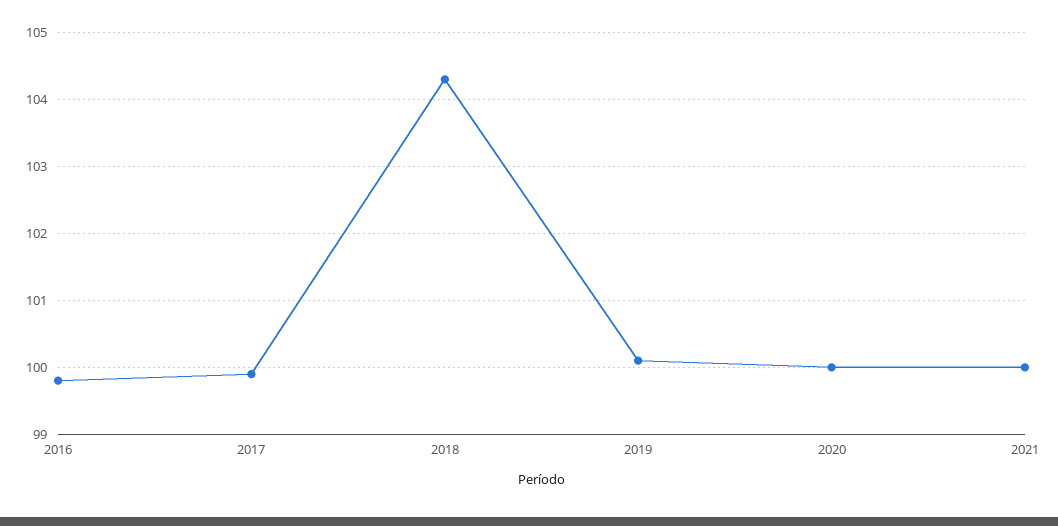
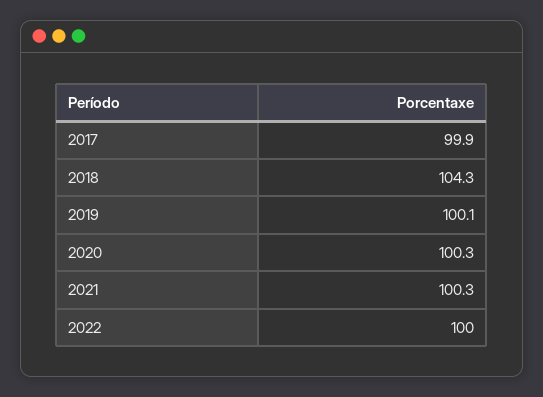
2016: 99.8 -> none
2020: 100 -> 100.3
2021: 100 -> 100.3
2022: none -> 100

